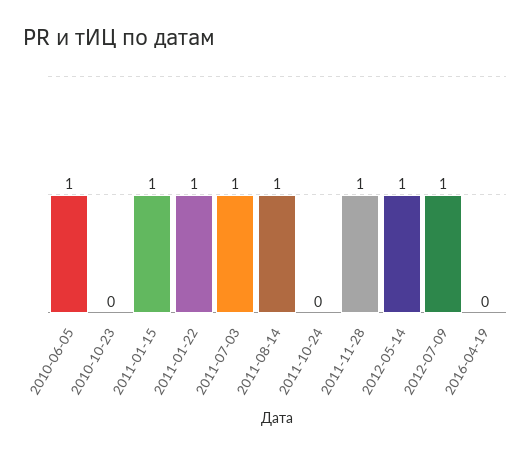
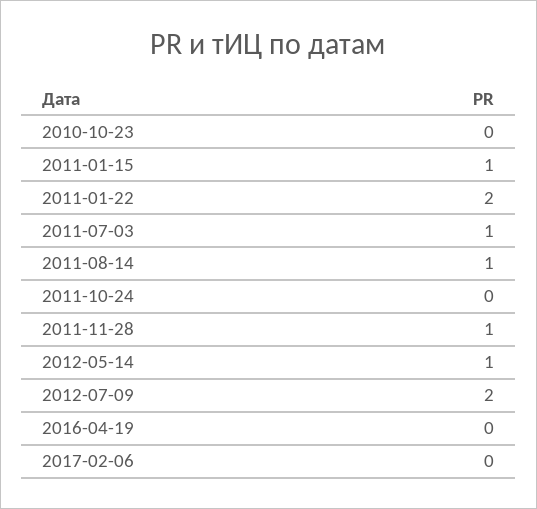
2010-06-05: 1 -> none
2011-01-22: 1 -> 2
2012-07-09: 1 -> 2
2017-02-06: none -> 0

